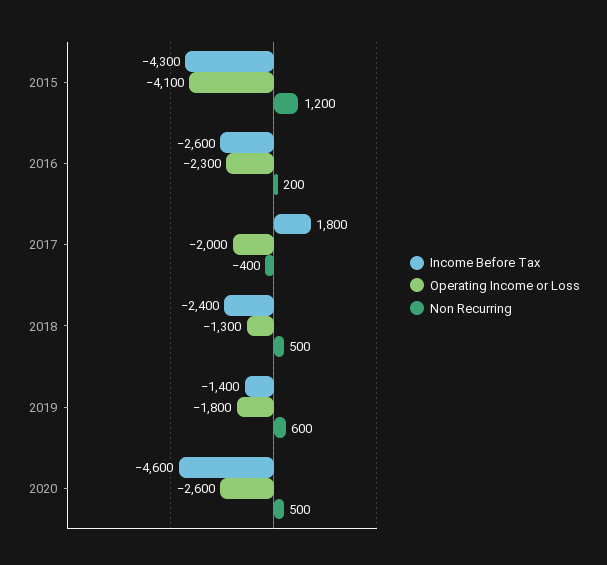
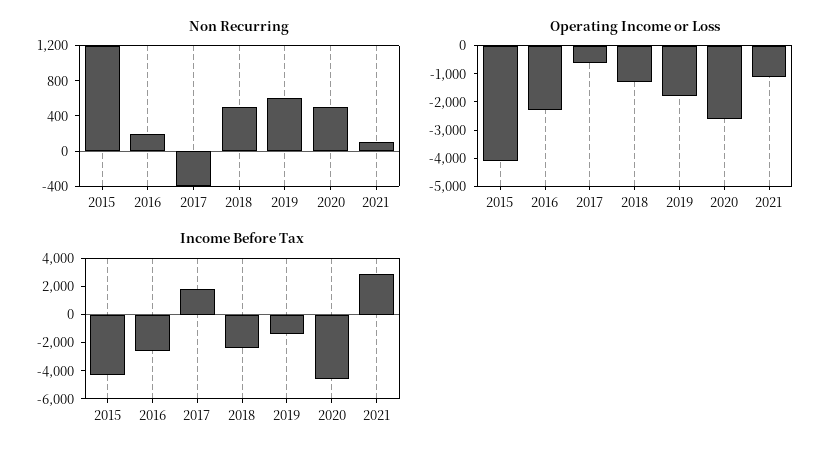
Operating Income or Loss, 2017: -2000 -> -500
Non Recurring, 2021: none -> 100
Operating Income or Loss, 2021: none -> -1000
Income Before Tax, 2021: none -> 3000

